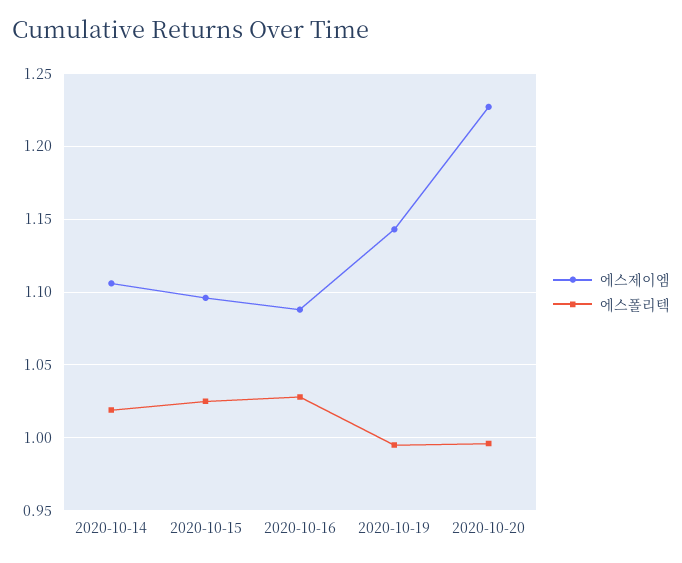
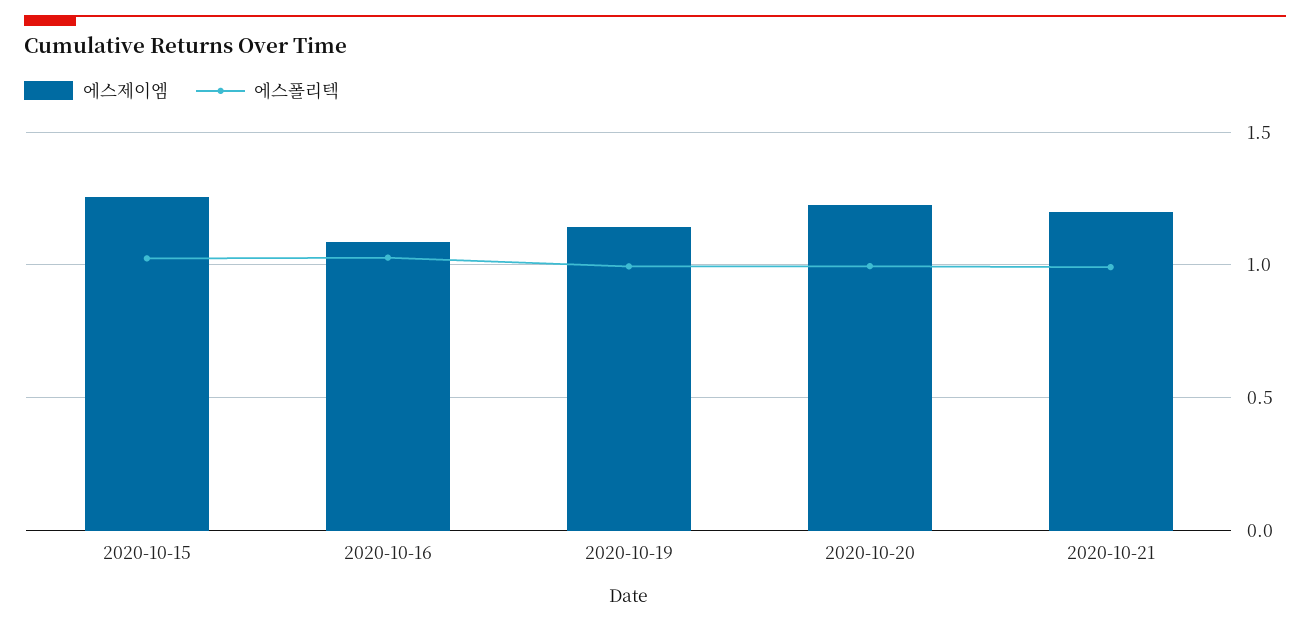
에스제이엠, 2020-10-14: 1.105 -> none
에스폴리텍, 2020-10-14: 1.02 -> none
에스제이엠, 2020-10-15: 1.095 -> 1.25
에스제이엠, 2020-10-21: none -> 1.2
에스폴리텍, 2020-10-21: none -> 1

